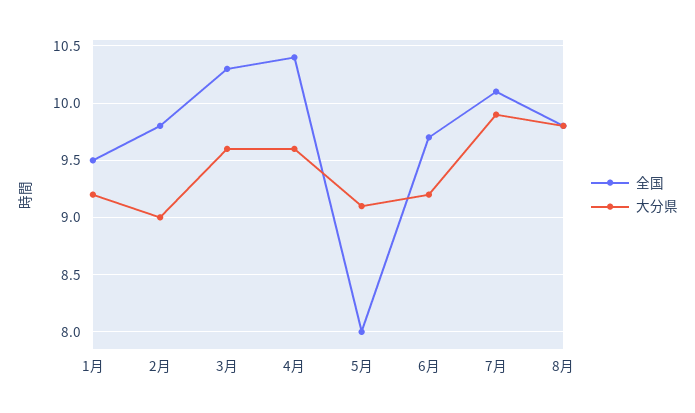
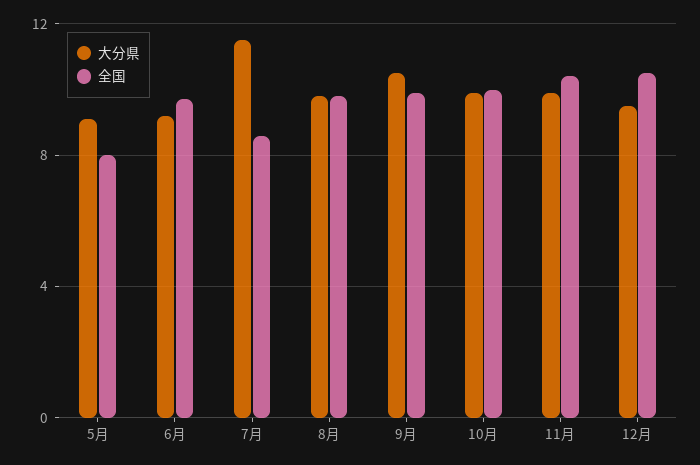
全国, 1月: 9.5 -> none
大分県, 1月: 9.2 -> none
全国, 2月: 9.8 -> none
大分県, 2月: 9 -> none
全国, 3月: 10.3 -> none
大分県, 3月: 9.6 -> none
全国, 4月: 10.4 -> none
大分県, 4月: 9.6 -> none
全国, 7月: 10.1 -> 8.5
大分県, 7月: 9.9 -> 11.5
大分県, 9月: none -> 10.5
全国, 9月: none -> 10
大分県, 10月: none -> 10
全国, 10月: none -> 10
大分県, 11月: none -> 10
全国, 11月: none -> 10.5
大分県, 12月: none -> 9.5
全国, 12月: none -> 10.5

